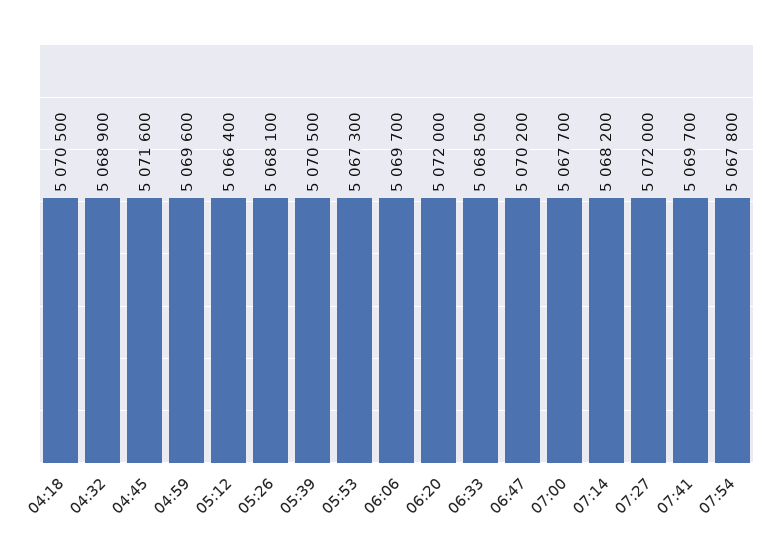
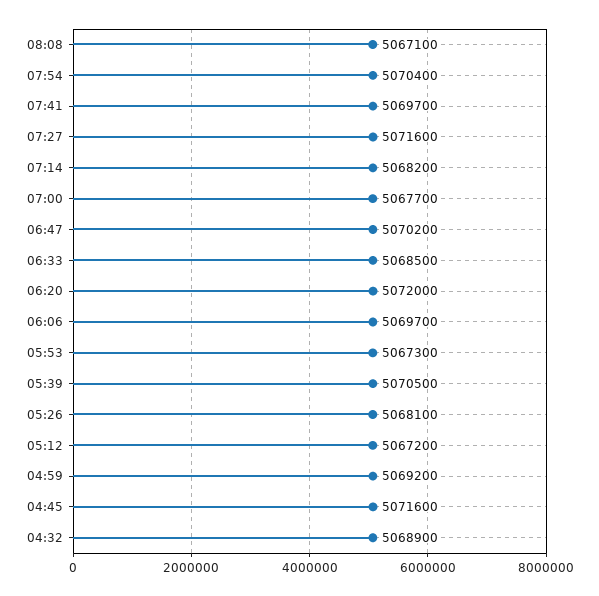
04:18: 5070500 -> none
04:59: 5069600 -> 5069200
05:12: 5066400 -> 5067200
07:27: 5072000 -> 5071600
07:54: 5067800 -> 5070400
08:08: none -> 5067100

